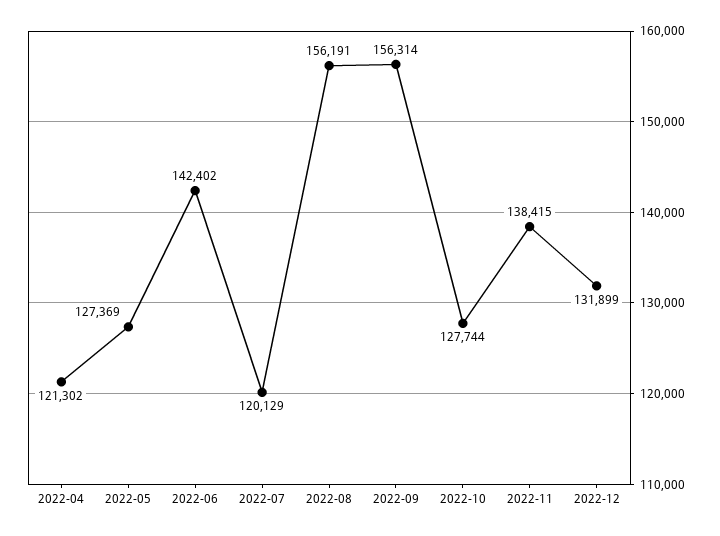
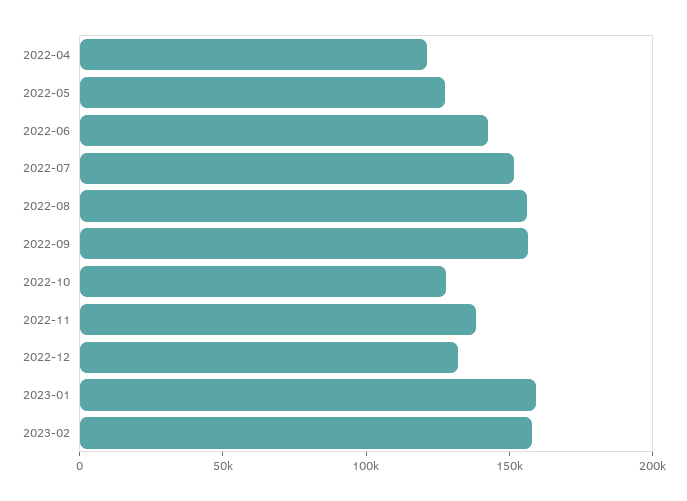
2022-07: 120129 -> 150000
2023-01: none -> 160000
2023-02: none -> 160000

